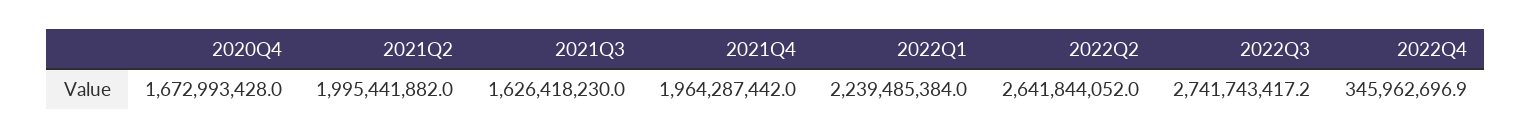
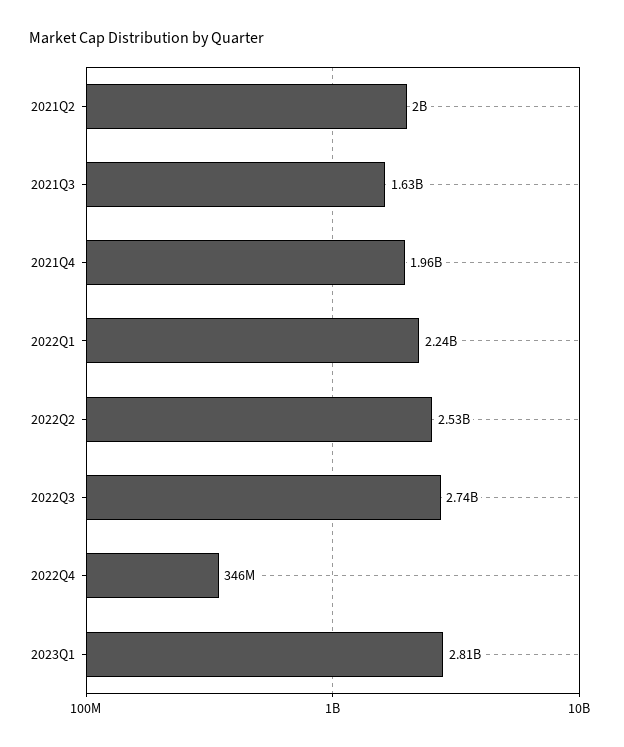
2020Q4: 1672993428 -> none
2022Q2: 2641844052 -> 2530000000
2023Q1: none -> 2810000000

